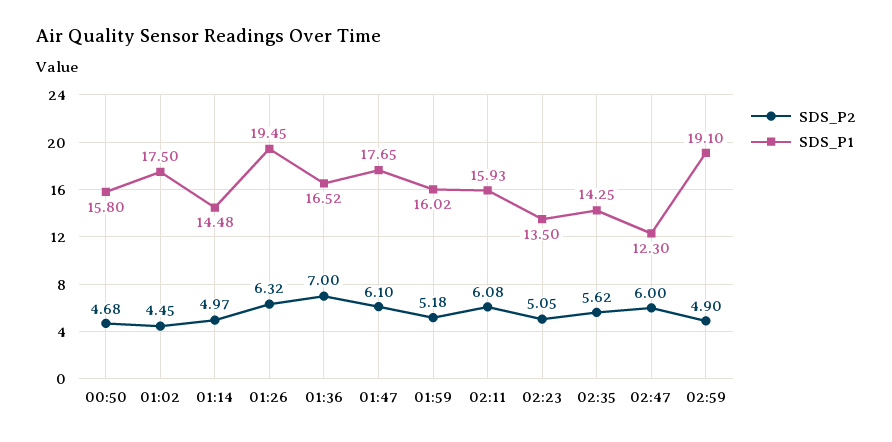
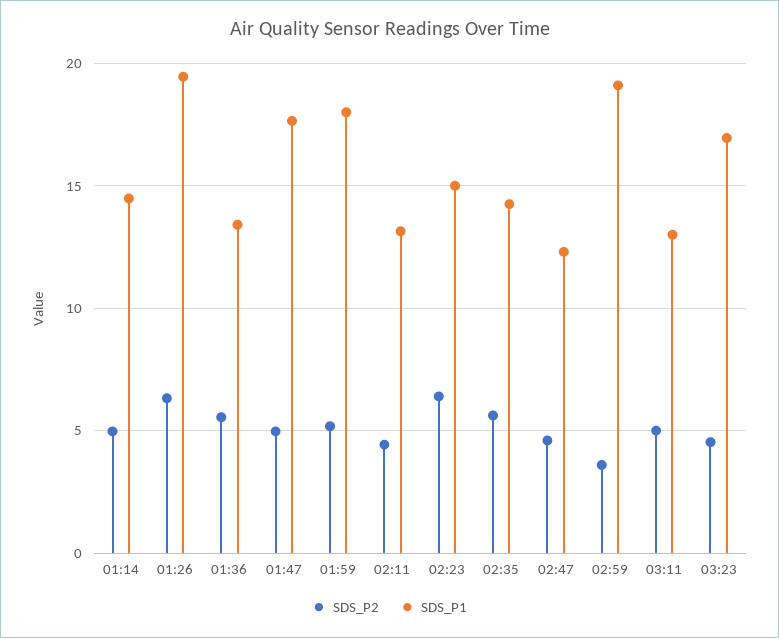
SDS_P2, 00:50: 4.68 -> none
SDS_P1, 00:50: 15.8 -> none
SDS_P2, 01:02: 4.45 -> none
SDS_P1, 01:02: 17.5 -> none
SDS_P2, 01:36: 7 -> 5.5
SDS_P1, 01:36: 16.52 -> 13.5
SDS_P2, 01:47: 6.1 -> 5
SDS_P1, 01:59: 16.02 -> 18
SDS_P2, 02:11: 6.08 -> 4.5
SDS_P1, 02:11: 15.93 -> 13
SDS_P2, 02:23: 5.05 -> 6.5
SDS_P1, 02:23: 13.5 -> 15
SDS_P2, 02:47: 6 -> 4.5
SDS_P2, 02:59: 4.9 -> 3.5
SDS_P2, 03:11: none -> 5
SDS_P1, 03:11: none -> 13
SDS_P2, 03:23: none -> 4.5
SDS_P1, 03:23: none -> 17

